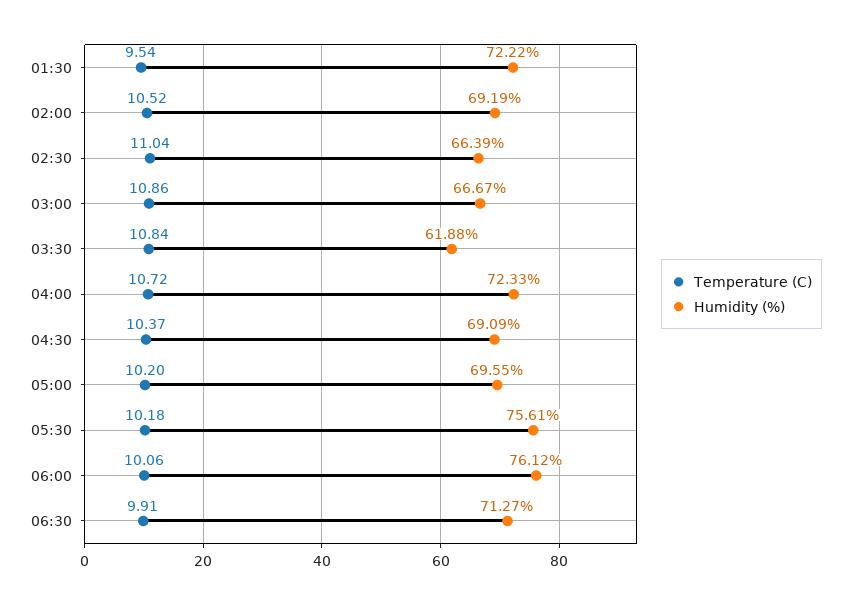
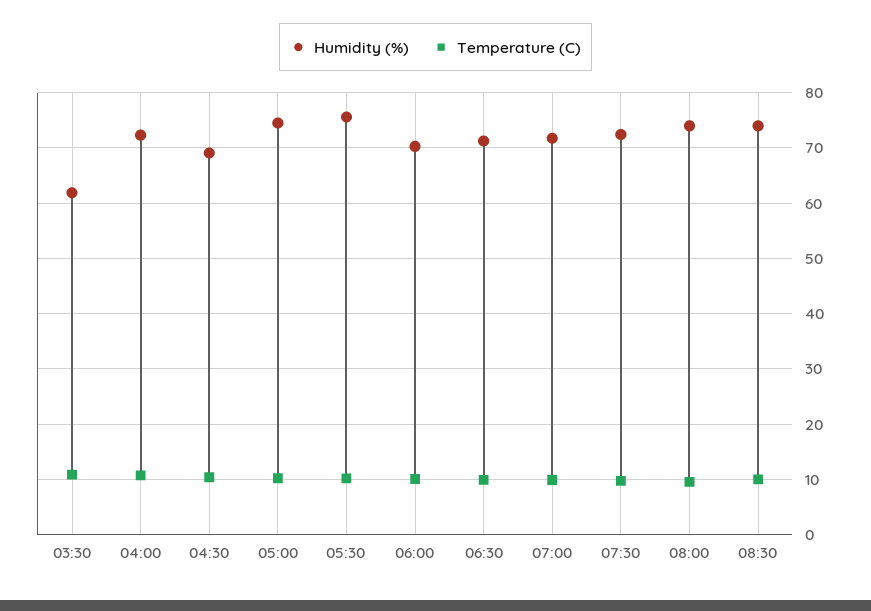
Temperature (C), 01:30: 9.54 -> none
Humidity (%), 01:30: 72.22 -> none
Temperature (C), 02:00: 10.52 -> none
Humidity (%), 02:00: 69.19 -> none
Temperature (C), 02:30: 11.04 -> none
Humidity (%), 02:30: 66.39 -> none
Temperature (C), 03:00: 10.86 -> none
Humidity (%), 03:00: 66.67 -> none
Humidity (%), 05:00: 69.55 -> 74
Humidity (%), 06:00: 76.12 -> 70
Humidity (%), 07:00: none -> 72
Temperature (C), 07:00: none -> 10
Humidity (%), 07:30: none -> 72
Temperature (C), 07:30: none -> 10
Humidity (%), 08:00: none -> 74
Temperature (C), 08:00: none -> 10
Humidity (%), 08:30: none -> 74
Temperature (C), 08:30: none -> 10

